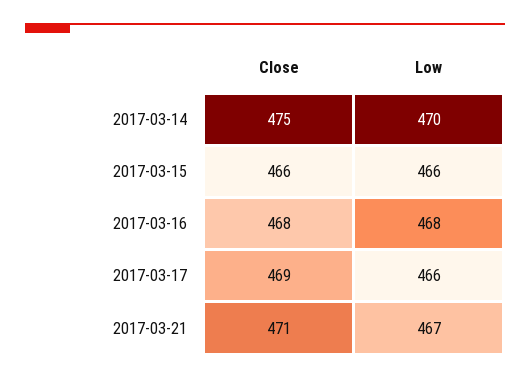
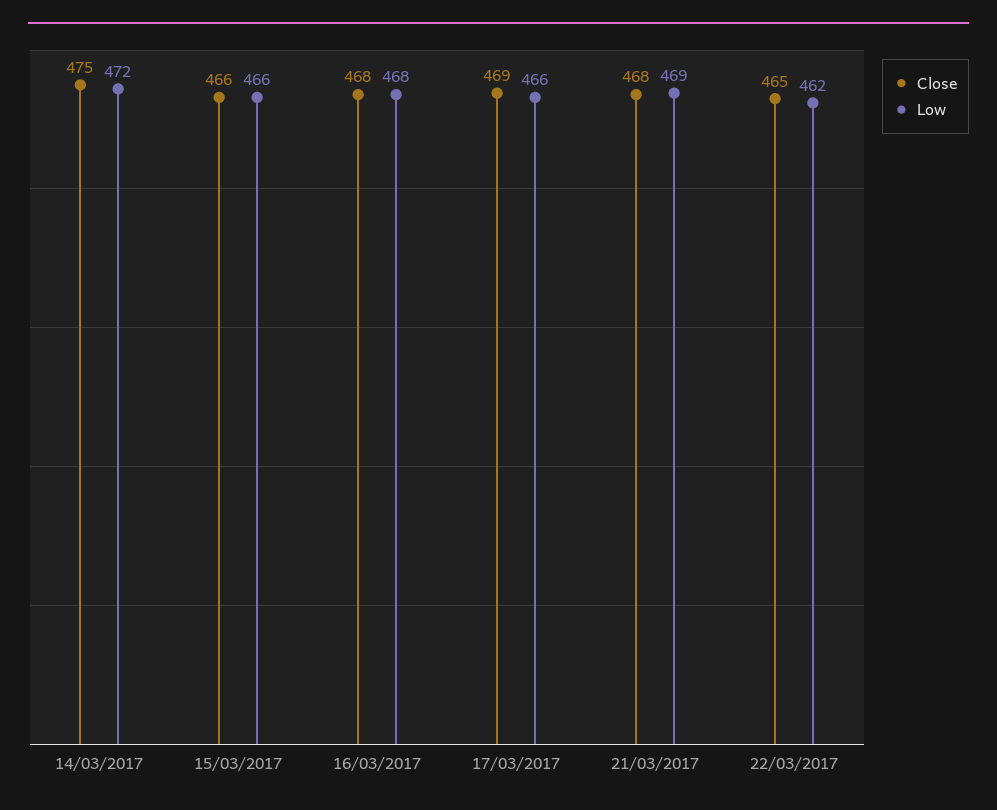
Low, 2017-03-14: 470 -> 472
Close, 2017-03-21: 471 -> 468
Low, 2017-03-21: 467 -> 469
Close, 22/03/2017: none -> 465
Low, 22/03/2017: none -> 462

